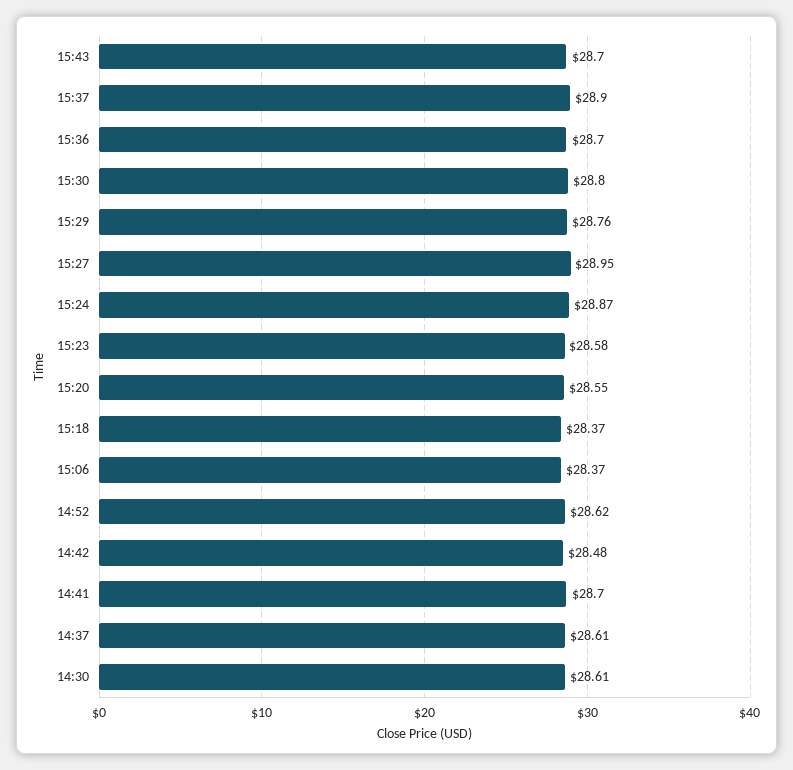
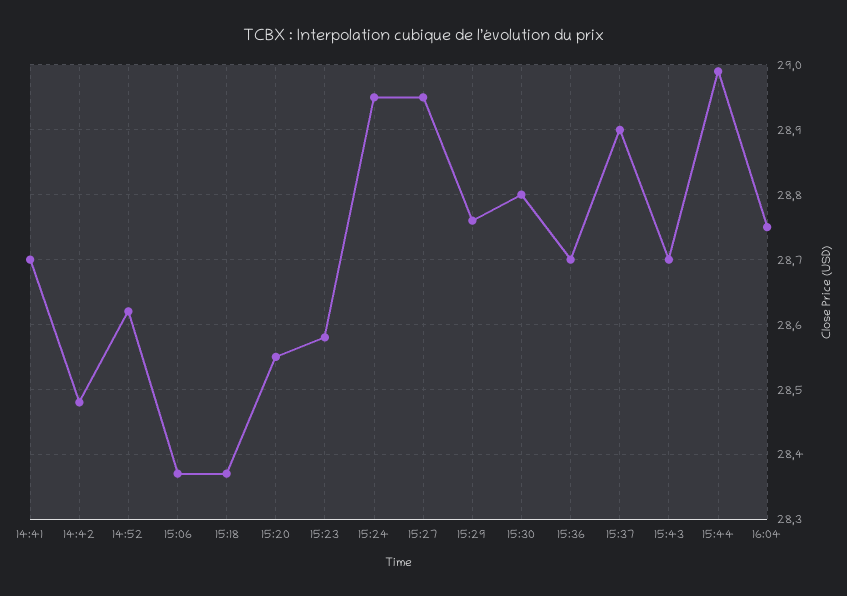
15:24: 28.87 -> 28.95
14:37: 28.61 -> none
14:30: 28.61 -> none
15:44: none -> 28.99
16:04: none -> 28.75

